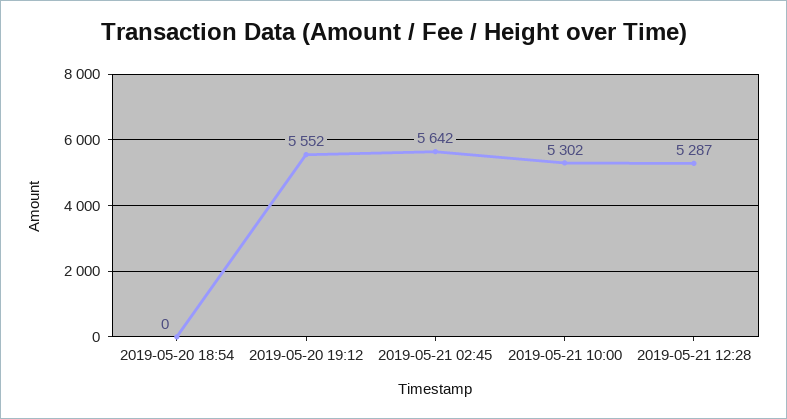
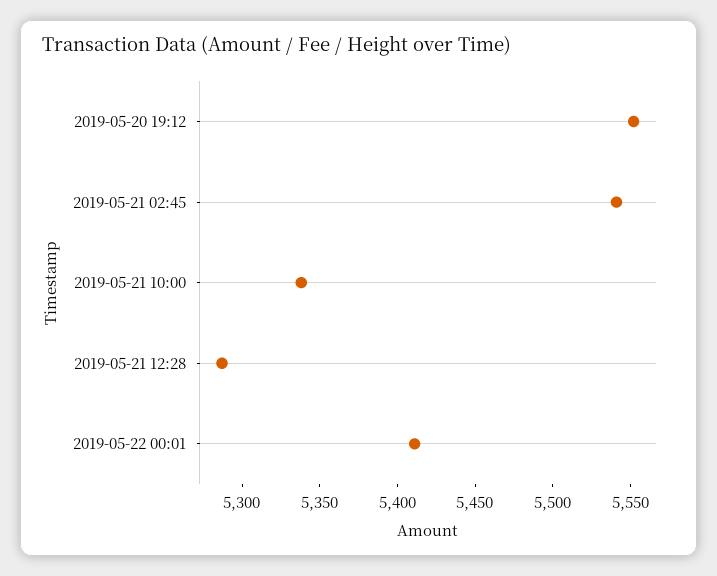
2019-05-20 18:54: 0 -> none
2019-05-21 02:45: 5642 -> 5540
2019-05-21 10:00: 5302 -> 5340
2019-05-22 00:01: none -> 5410

